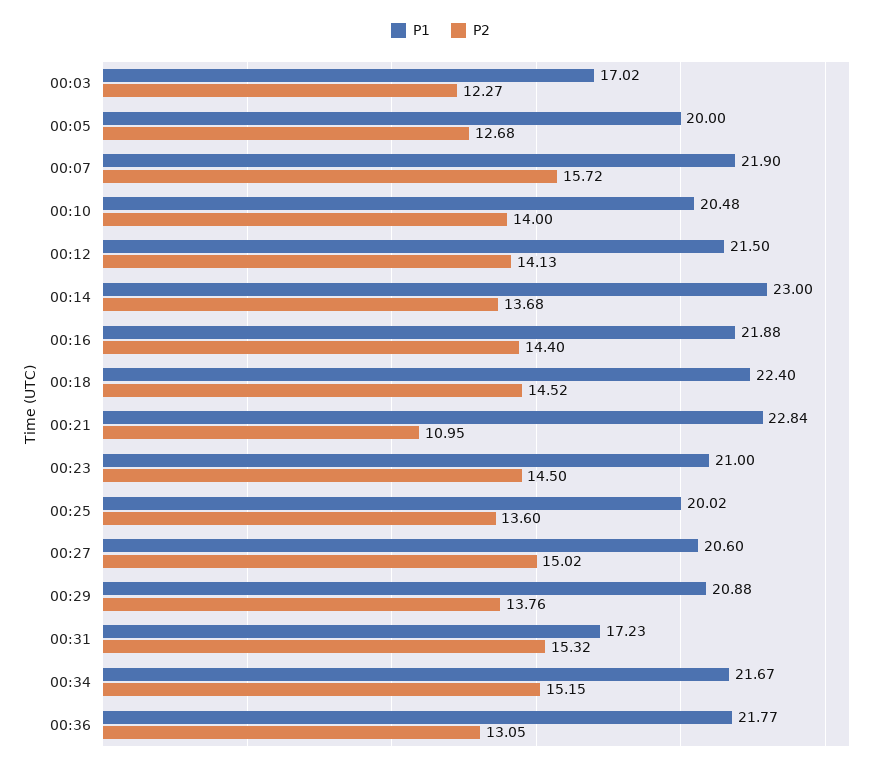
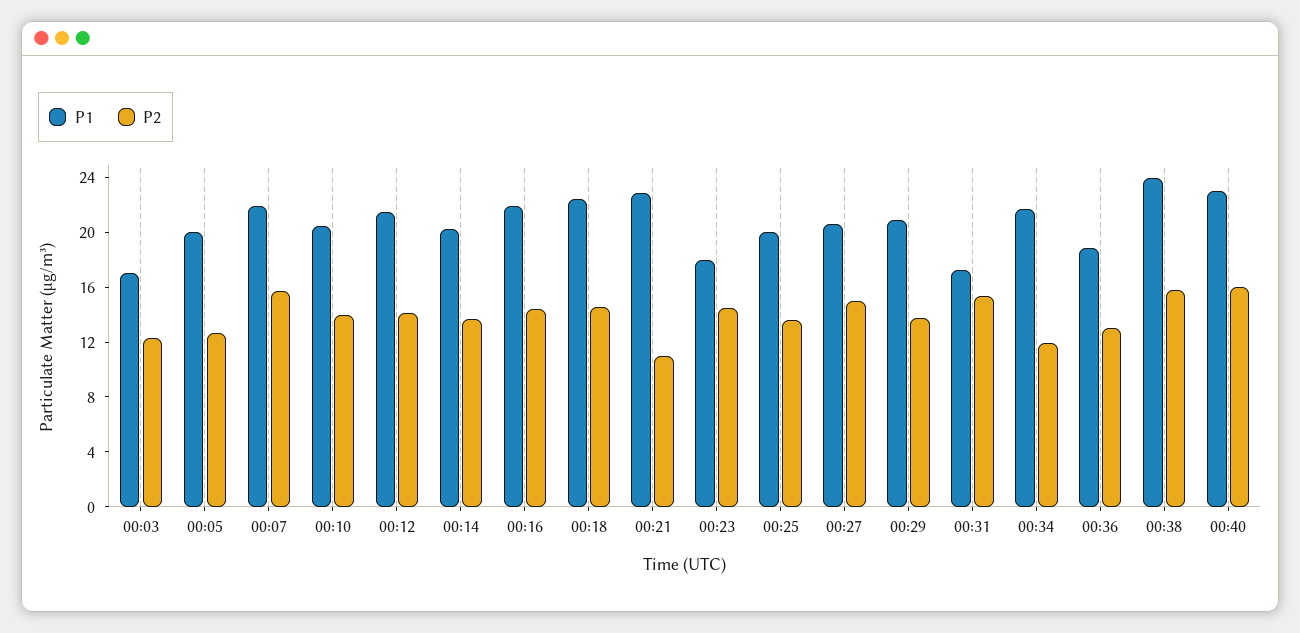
P1, 00:14: 23 -> 20
P1, 00:23: 21 -> 18
P2, 00:34: 15.15 -> 12
P1, 00:36: 21.77 -> 19
P1, 00:38: none -> 24
P2, 00:38: none -> 16
P1, 00:40: none -> 23
P2, 00:40: none -> 16

